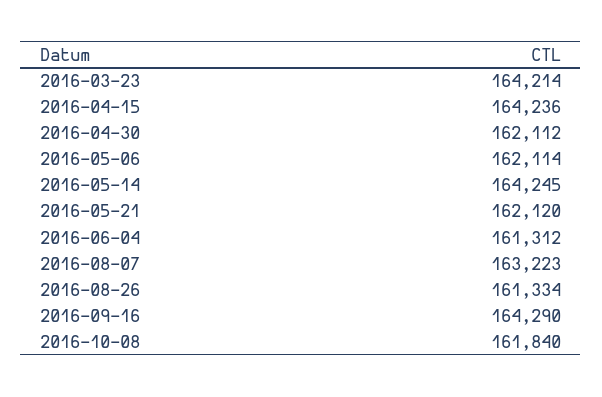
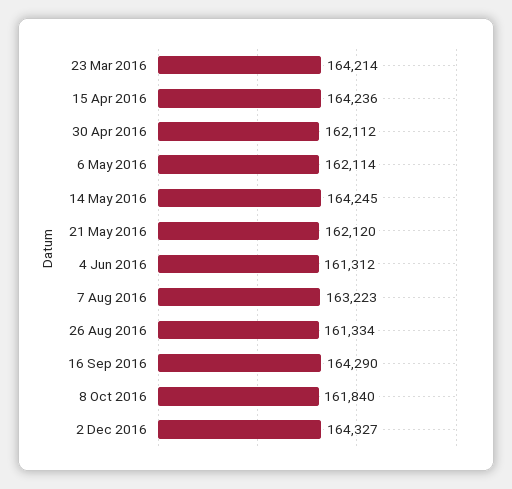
2 Dec 2016: none -> 164327

